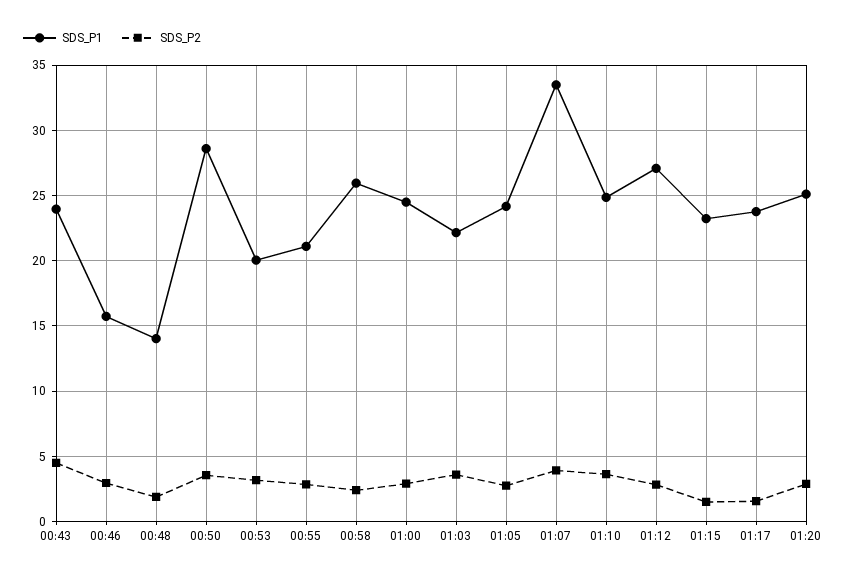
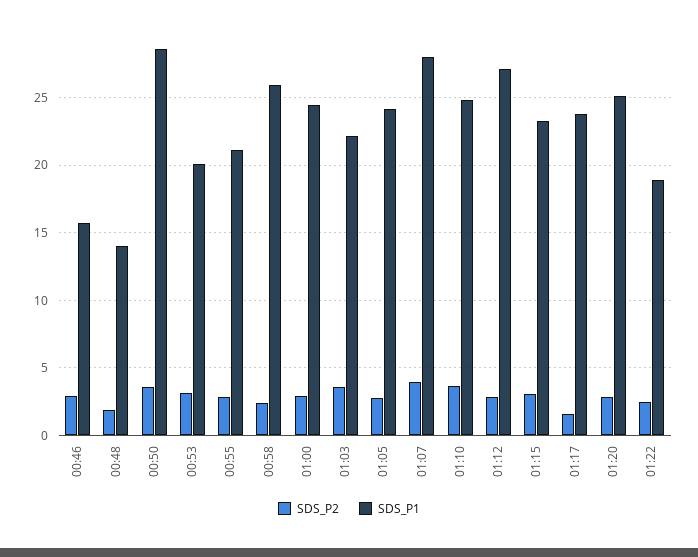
SDS_P1, 00:43: 24 -> none
SDS_P2, 00:43: 4.5 -> none
SDS_P1, 01:07: 33.5 -> 28
SDS_P2, 01:15: 1.5 -> 3
SDS_P2, 01:22: none -> 2.5
SDS_P1, 01:22: none -> 19

